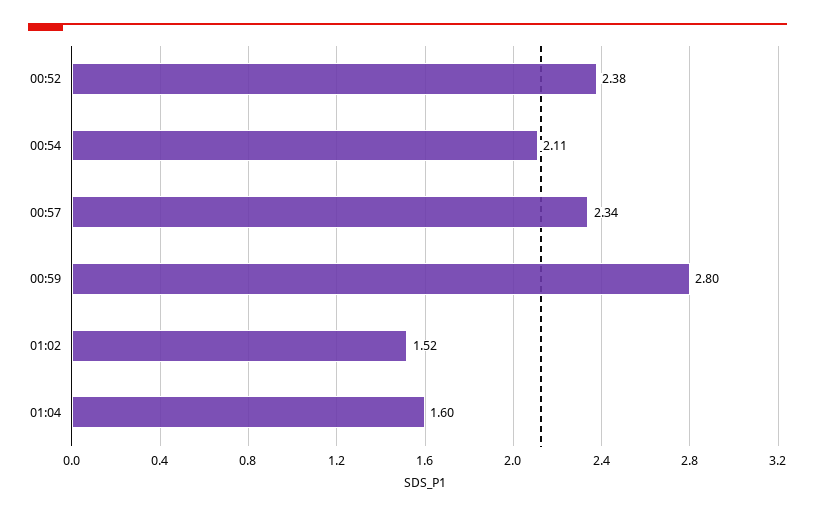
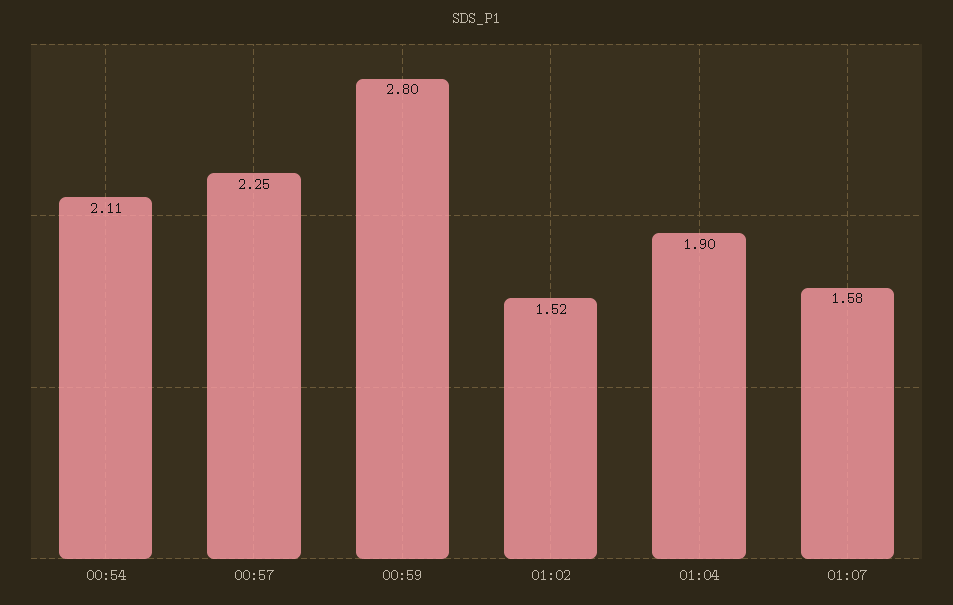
00:52: 2.38 -> none
00:57: 2.34 -> 2.25
01:04: 1.6 -> 1.9
01:07: none -> 1.58

